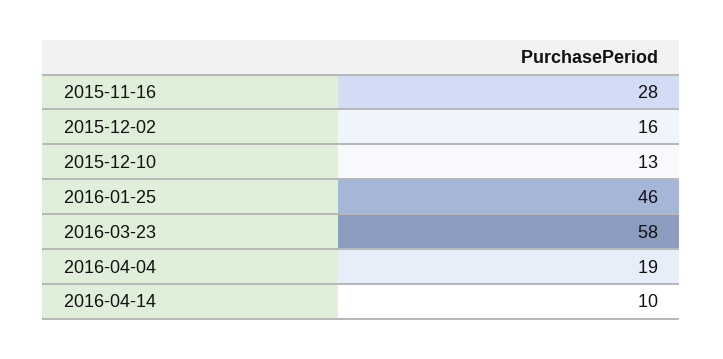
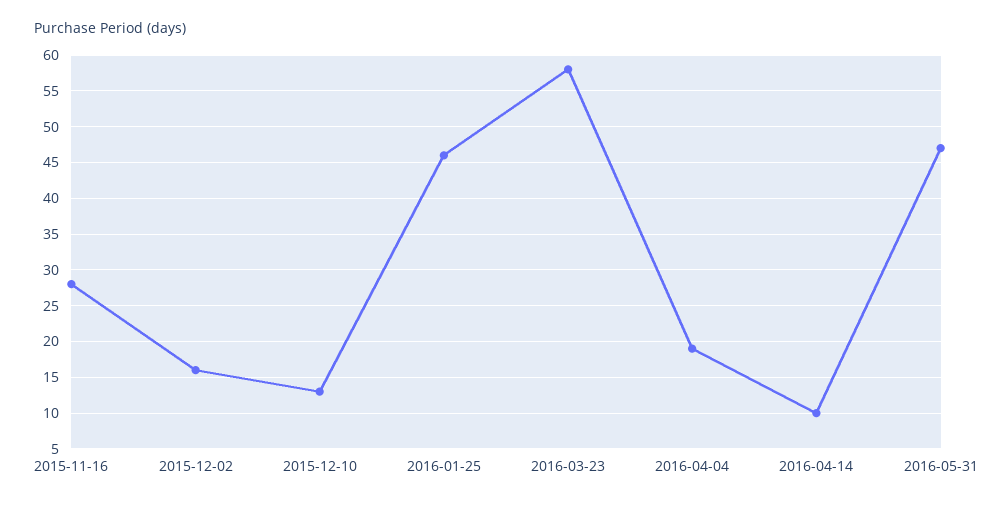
2016-05-31: none -> 47

